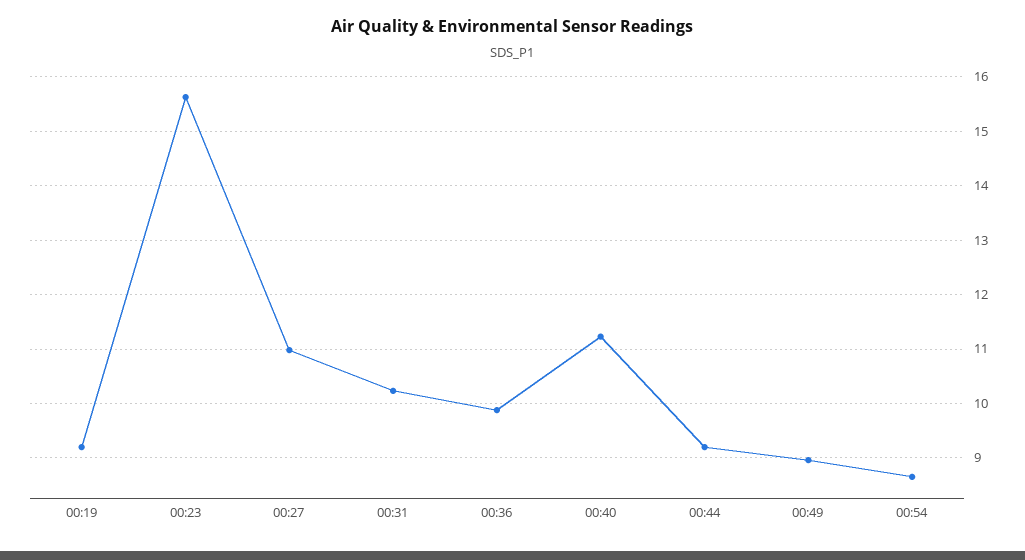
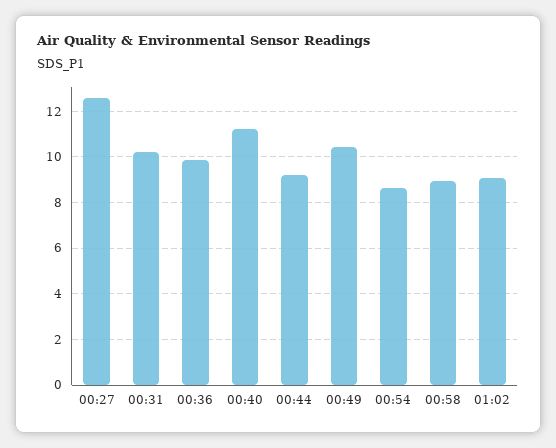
00:19: 9.2 -> none
00:23: 15.6 -> none
00:27: 11 -> 12.5
00:49: 9 -> 10.5
00:58: none -> 9
01:02: none -> 9

